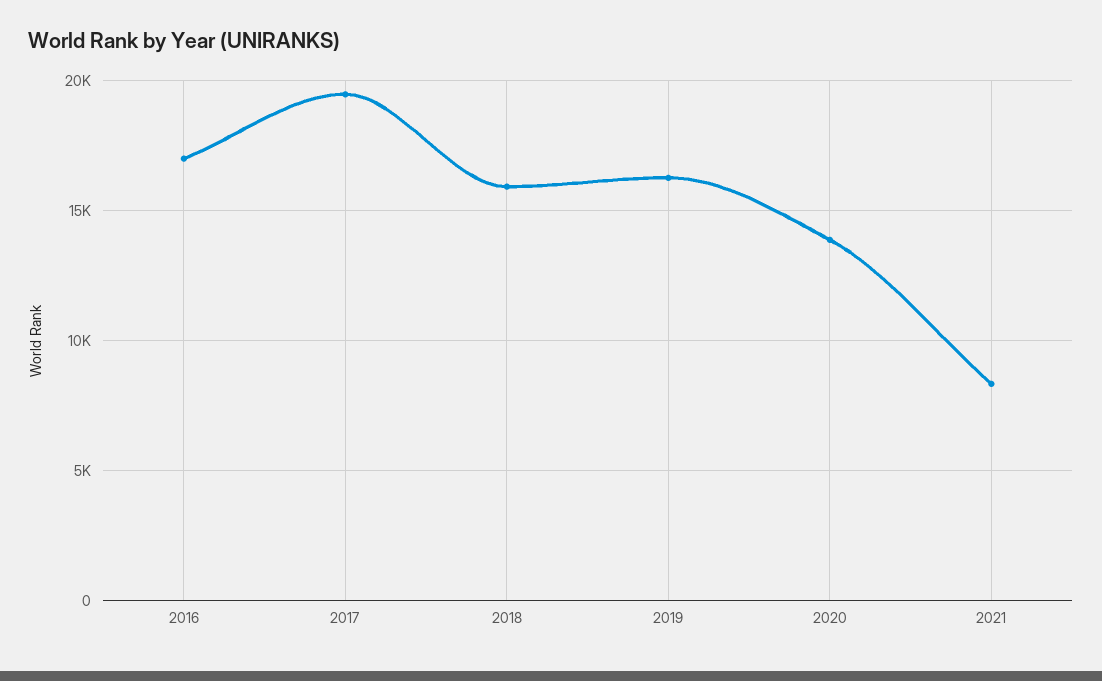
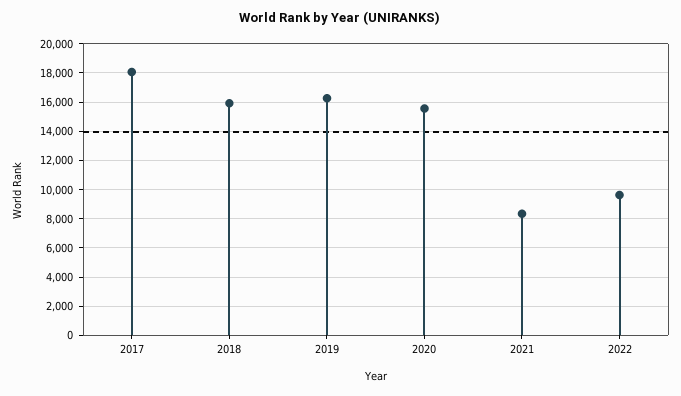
2016: 17000 -> none
2017: 19500 -> 18000
2020: 14000 -> 15500
2022: none -> 9500

